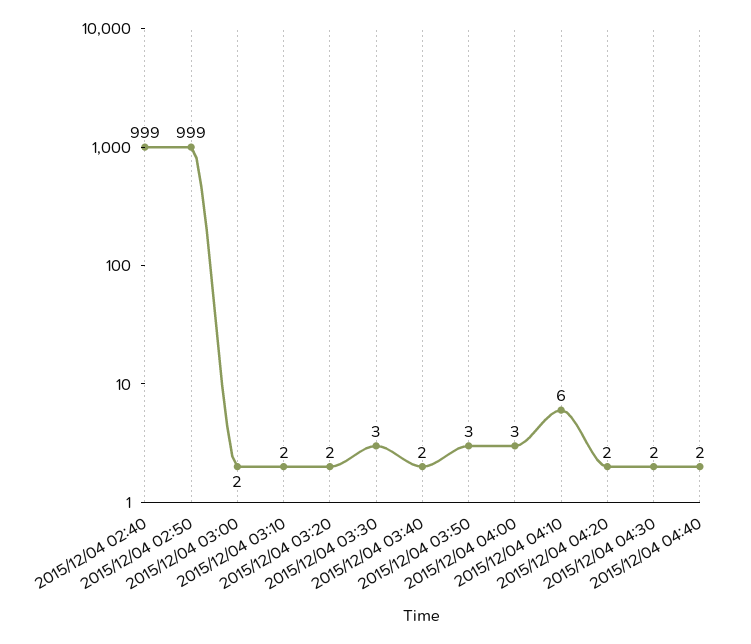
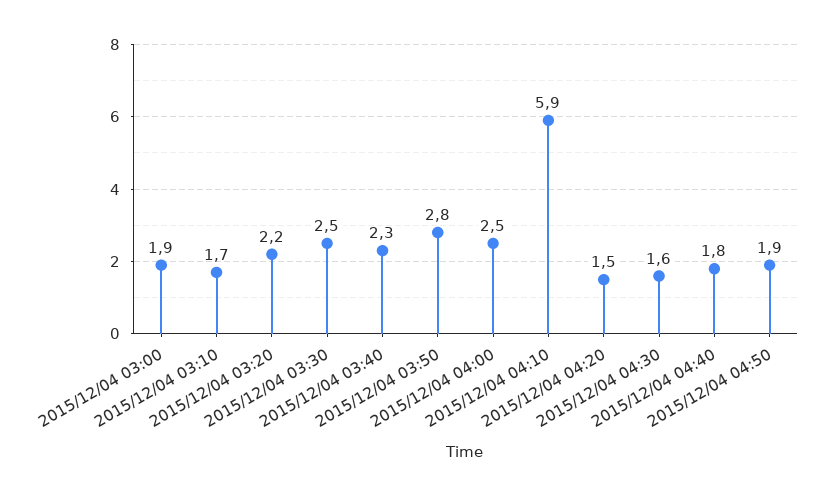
2015/12/04 02:40: 999 -> none
2015/12/04 02:50: 999 -> none
2015/12/04 04:50: none -> 1.9

